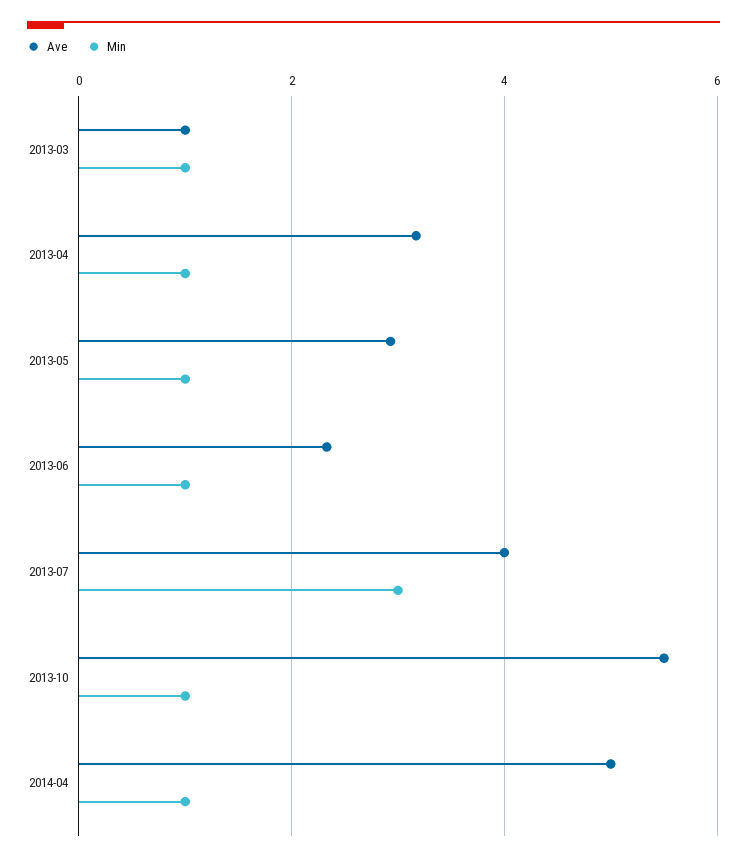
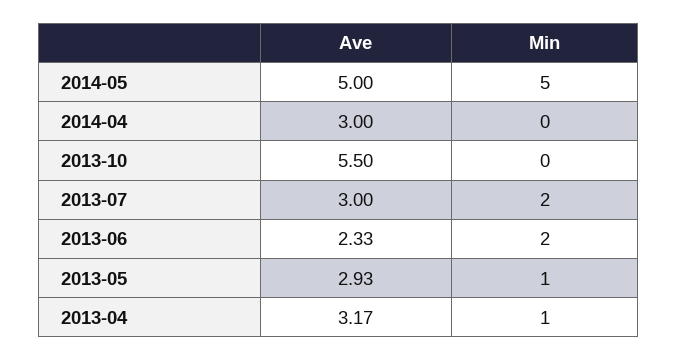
Ave, 2013-03: 1 -> none
Min, 2013-03: 1 -> none
Min, 2013-06: 1 -> 2
Ave, 2013-07: 4 -> 3
Min, 2013-07: 3 -> 2
Min, 2013-10: 1 -> 0
Ave, 2014-04: 5 -> 3
Min, 2014-04: 1 -> 0
Ave, 2014-05: none -> 5
Min, 2014-05: none -> 5

